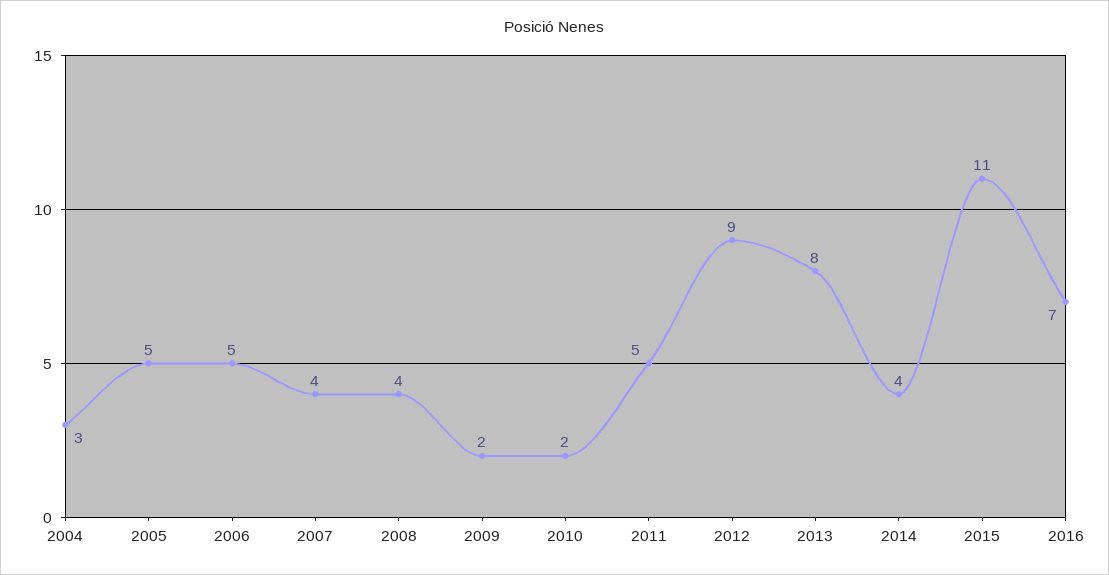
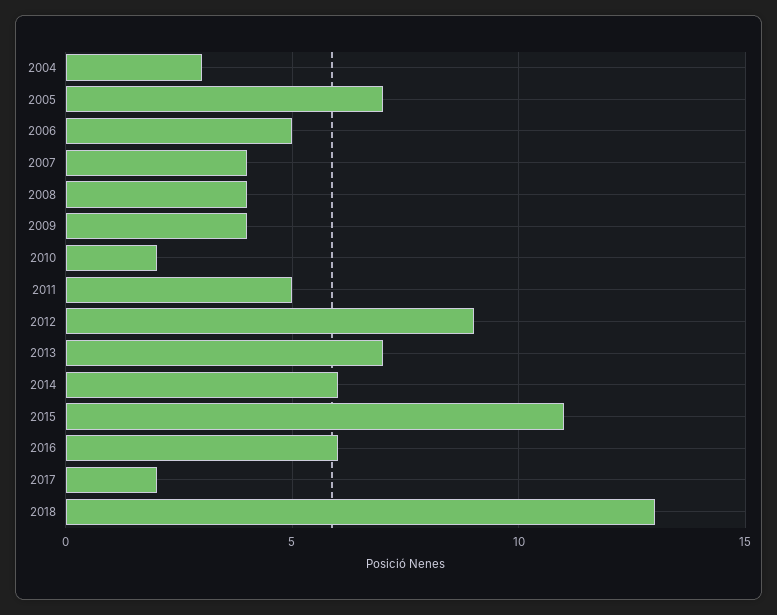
2005: 5 -> 7
2009: 2 -> 4
2013: 8 -> 7
2014: 4 -> 6
2016: 7 -> 6
2017: none -> 2
2018: none -> 13

